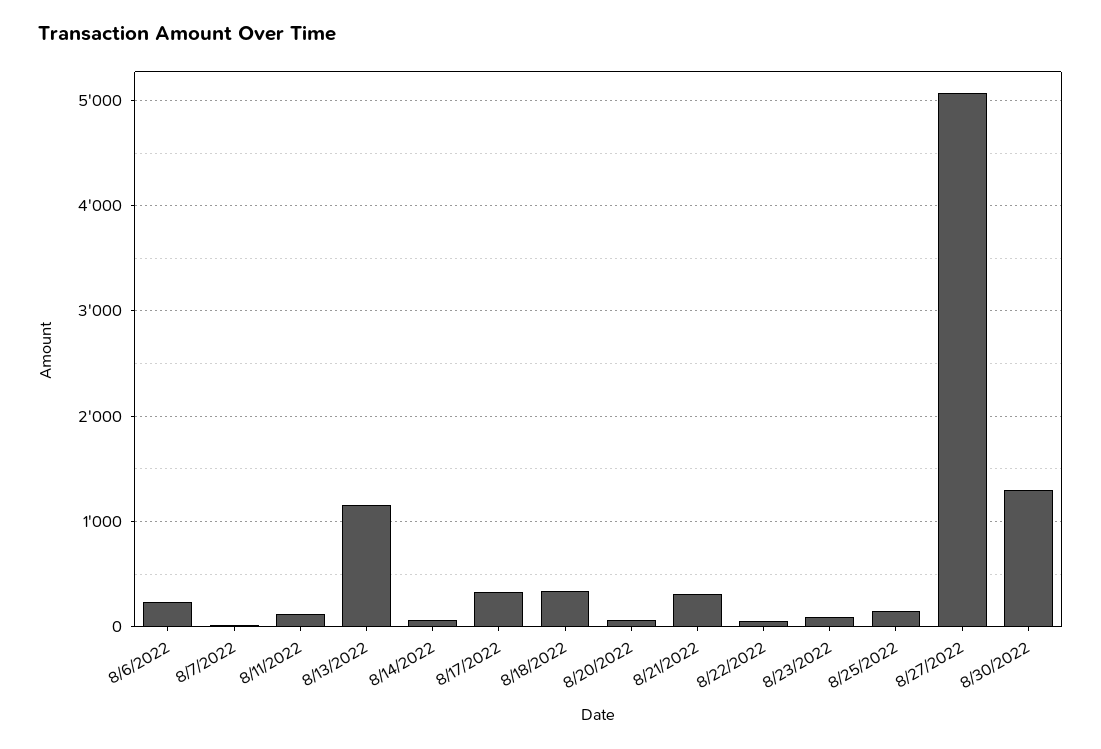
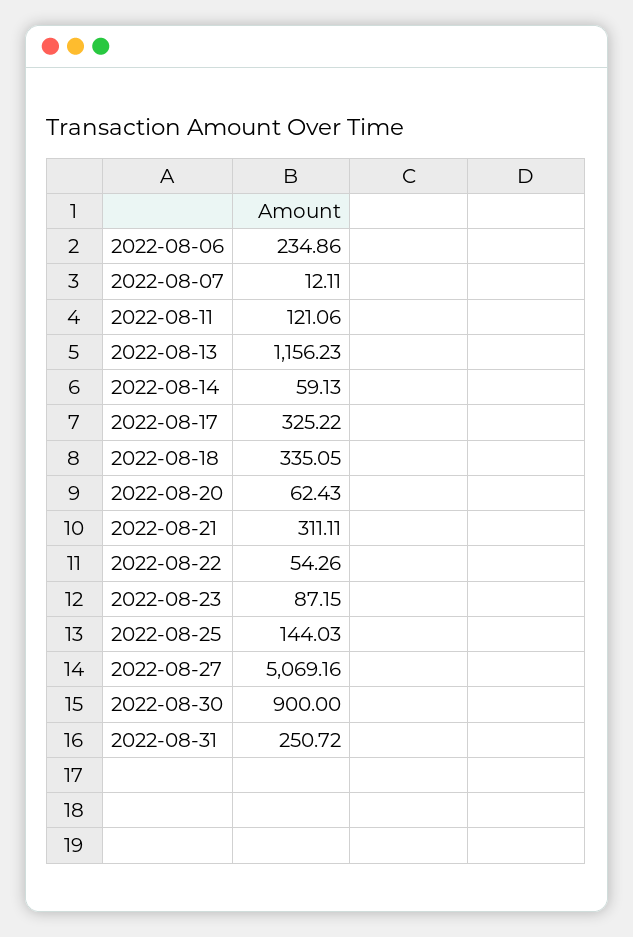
8/30/2022: 1300 -> 900
2022-08-31: none -> 250.72

